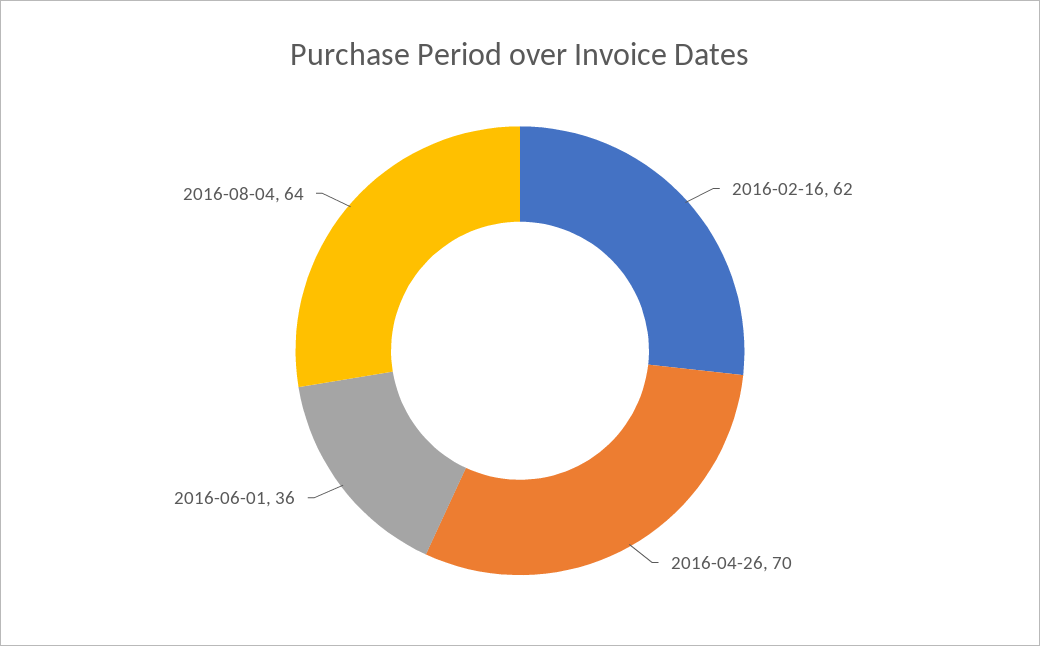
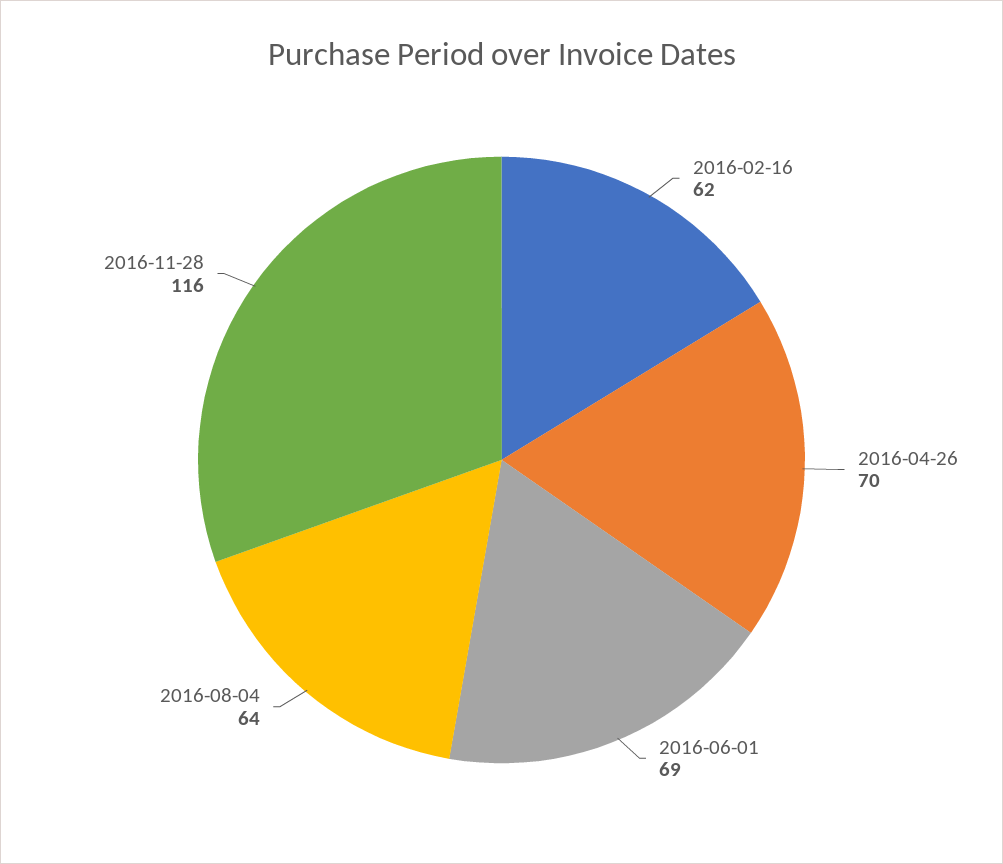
2016-06-01: 36 -> 69
2016-11-28: none -> 116

